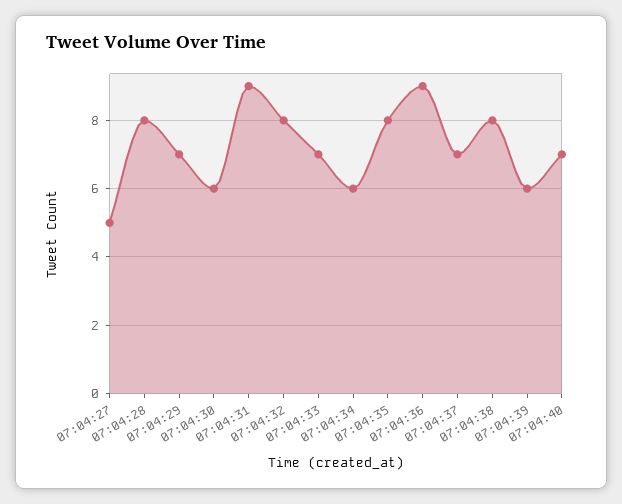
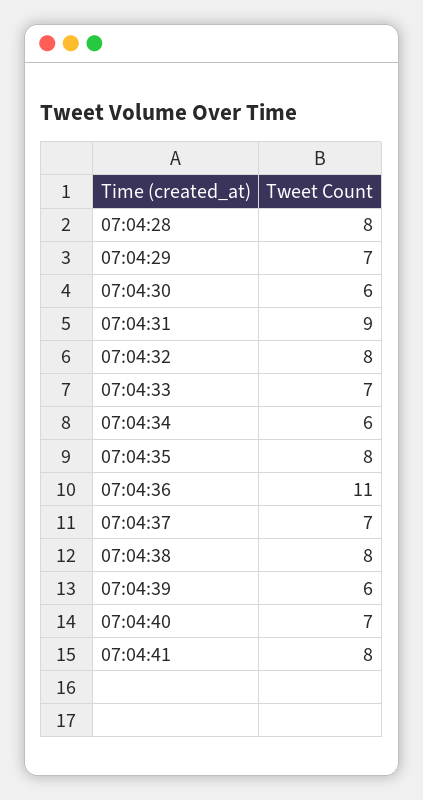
07:04:27: 5 -> none
07:04:36: 9 -> 11
07:04:41: none -> 8

